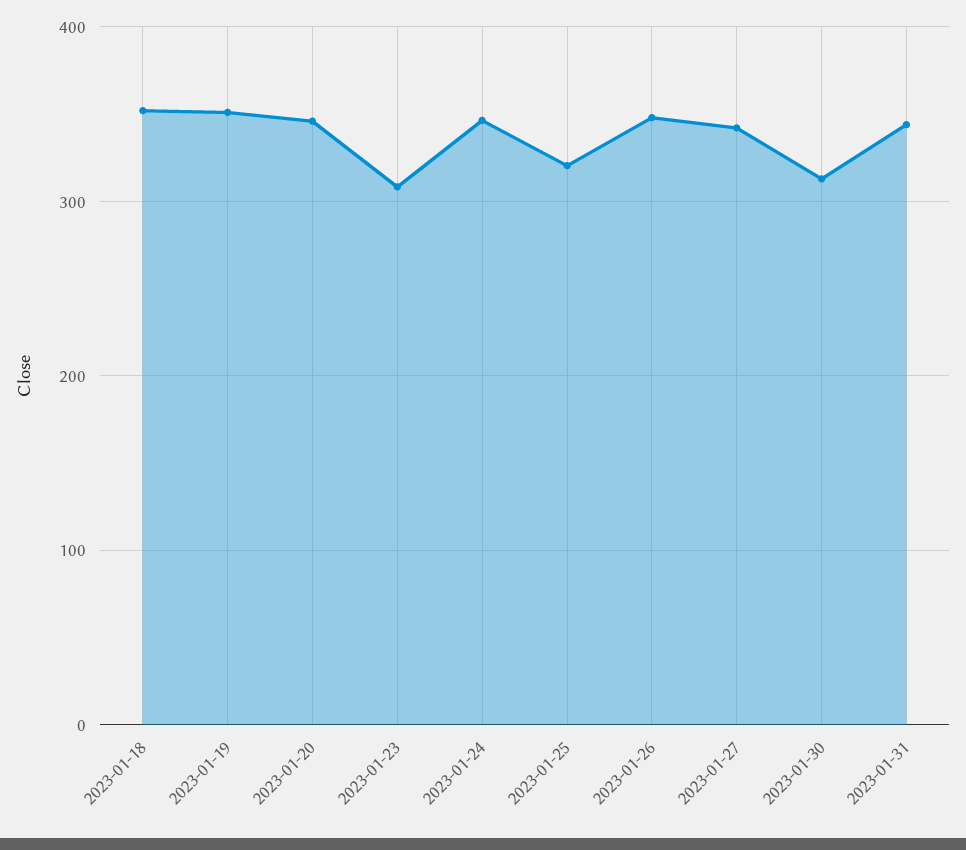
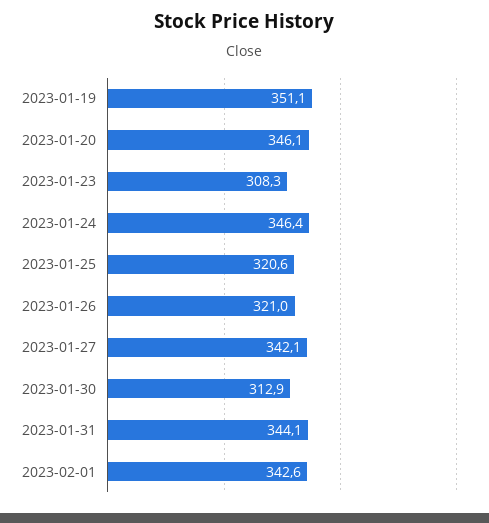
2023-01-18: 350 -> none
2023-01-26: 350 -> 321
2023-02-01: none -> 342.6

